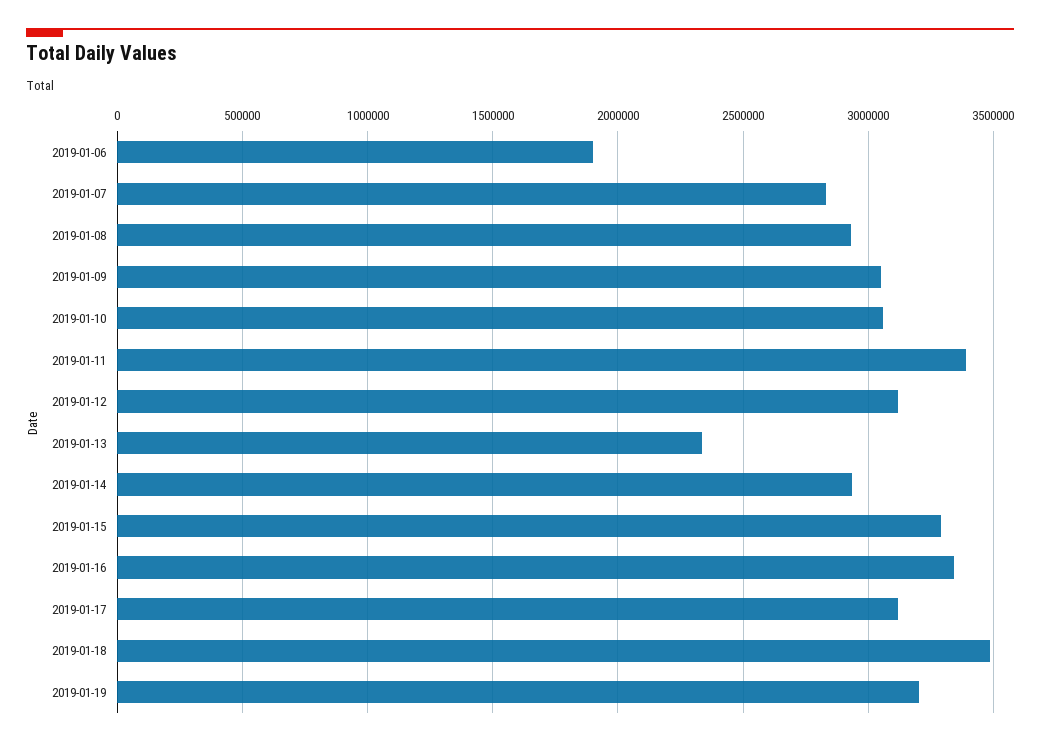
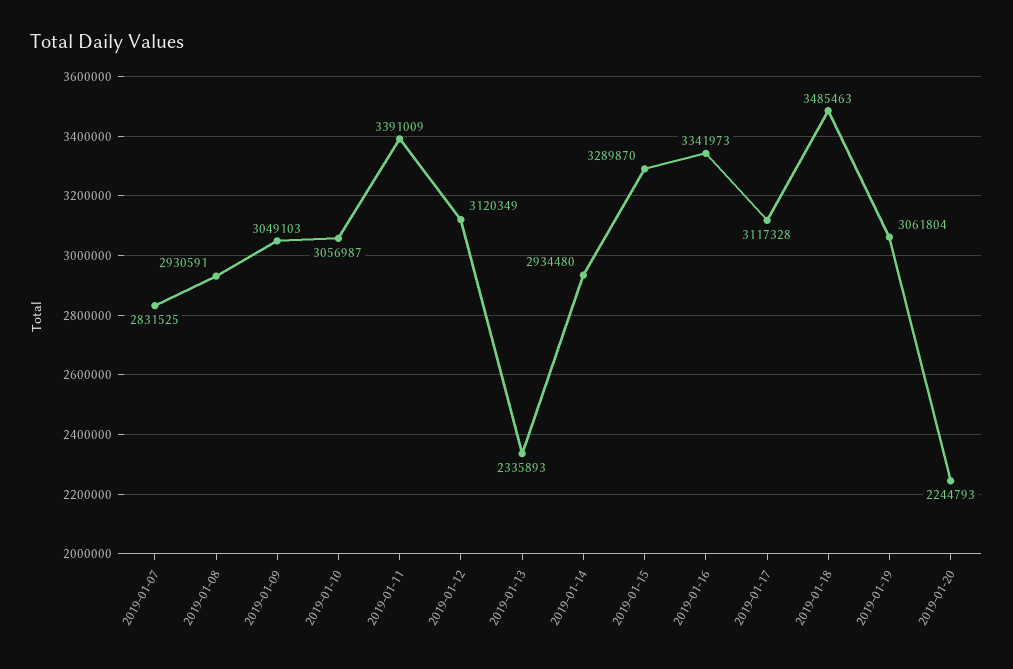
2019-01-06: 1900000 -> none
2019-01-19: 3200000 -> 3061804
2019-01-20: none -> 2244793

